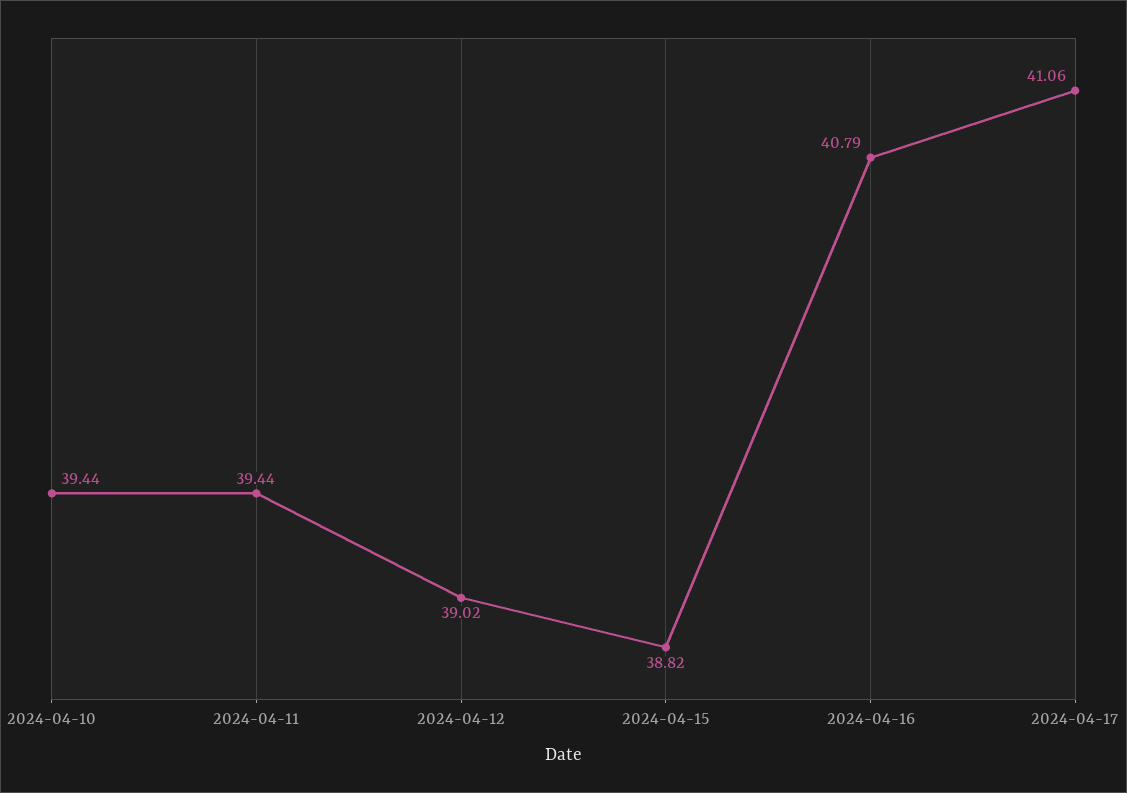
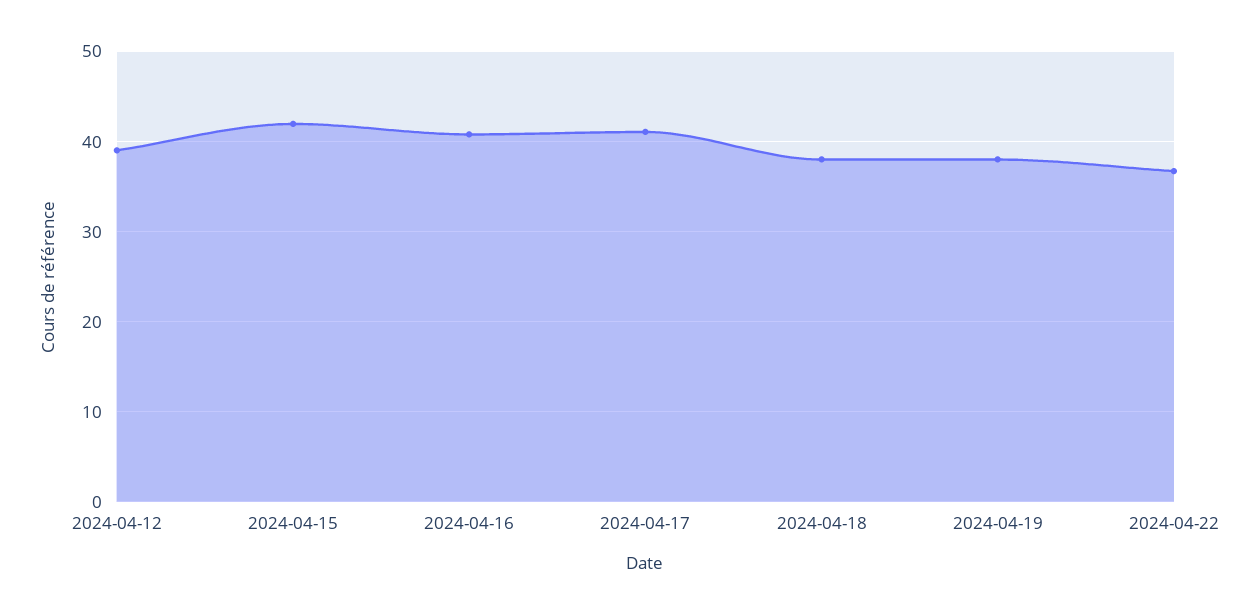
2024-04-10: 39.44 -> none
2024-04-11: 39.44 -> none
2024-04-15: 38.82 -> 42
2024-04-18: none -> 38
2024-04-19: none -> 38
2024-04-22: none -> 37

